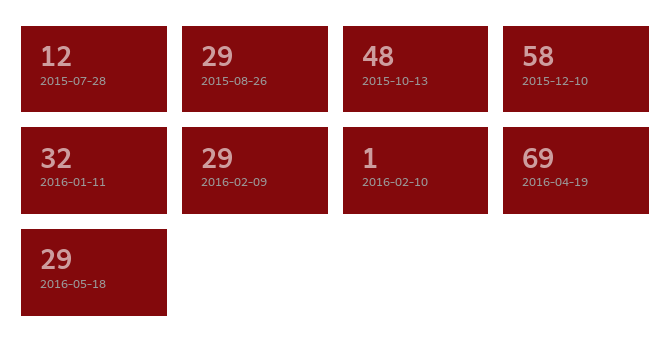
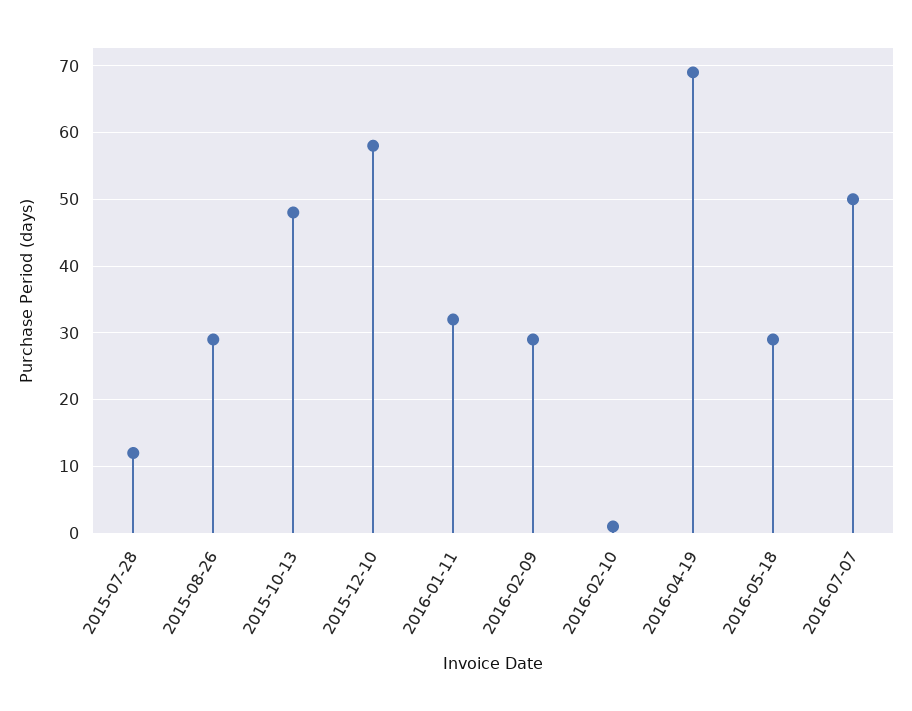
2016-07-07: none -> 50

